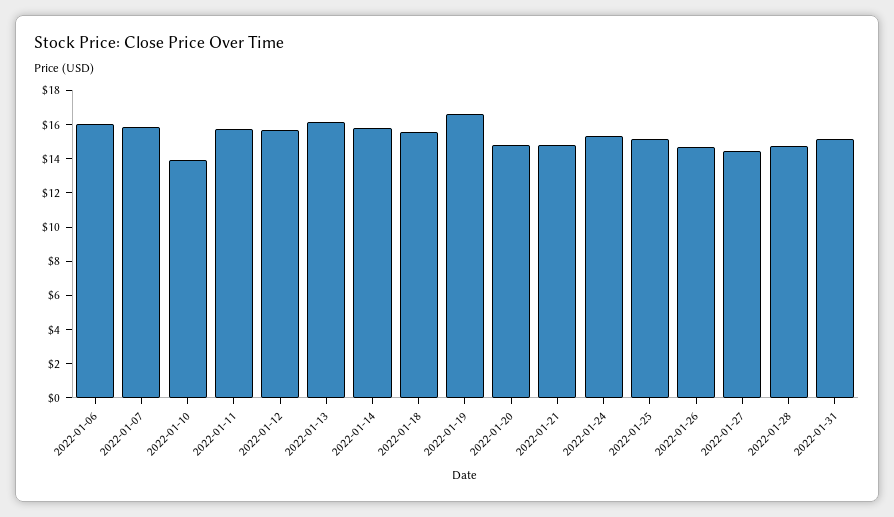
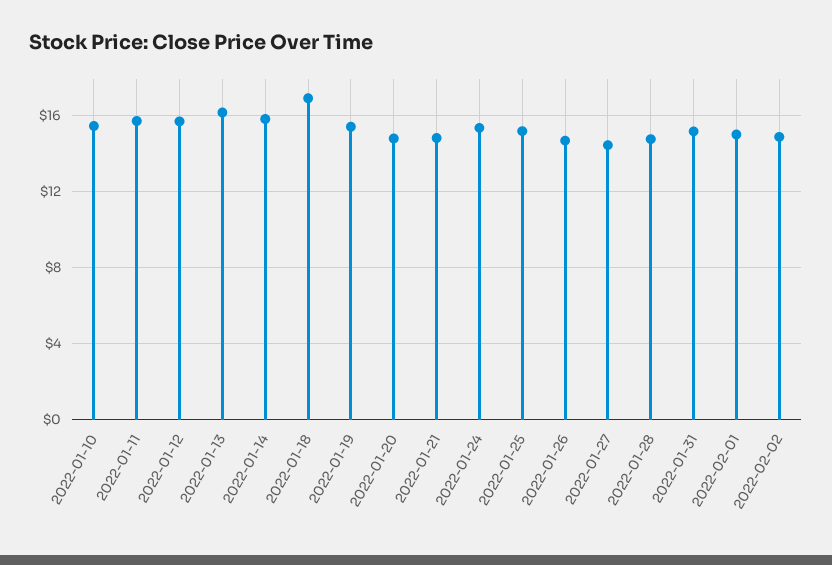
2022-01-06: 16 -> none
2022-01-07: 16 -> none
2022-01-10: 14 -> 15.5
2022-01-18: 15.5 -> 17
2022-01-19: 16.5 -> 15.5
2022-02-01: none -> 15
2022-02-02: none -> 15

